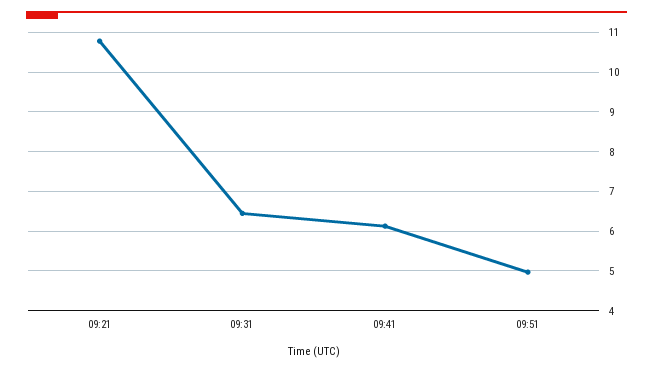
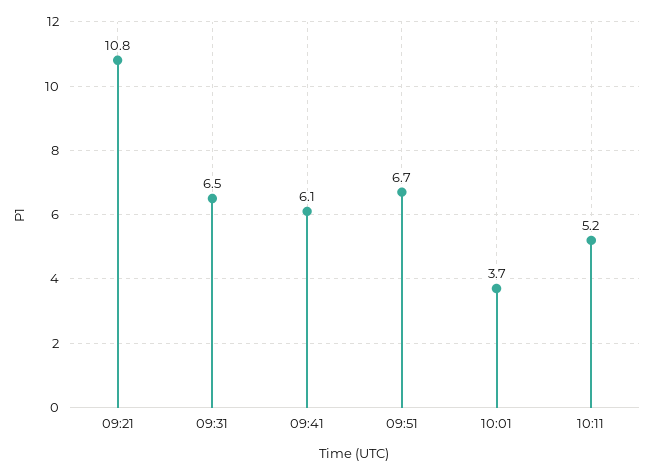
09:51: 5 -> 6.7
10:01: none -> 3.7
10:11: none -> 5.2

